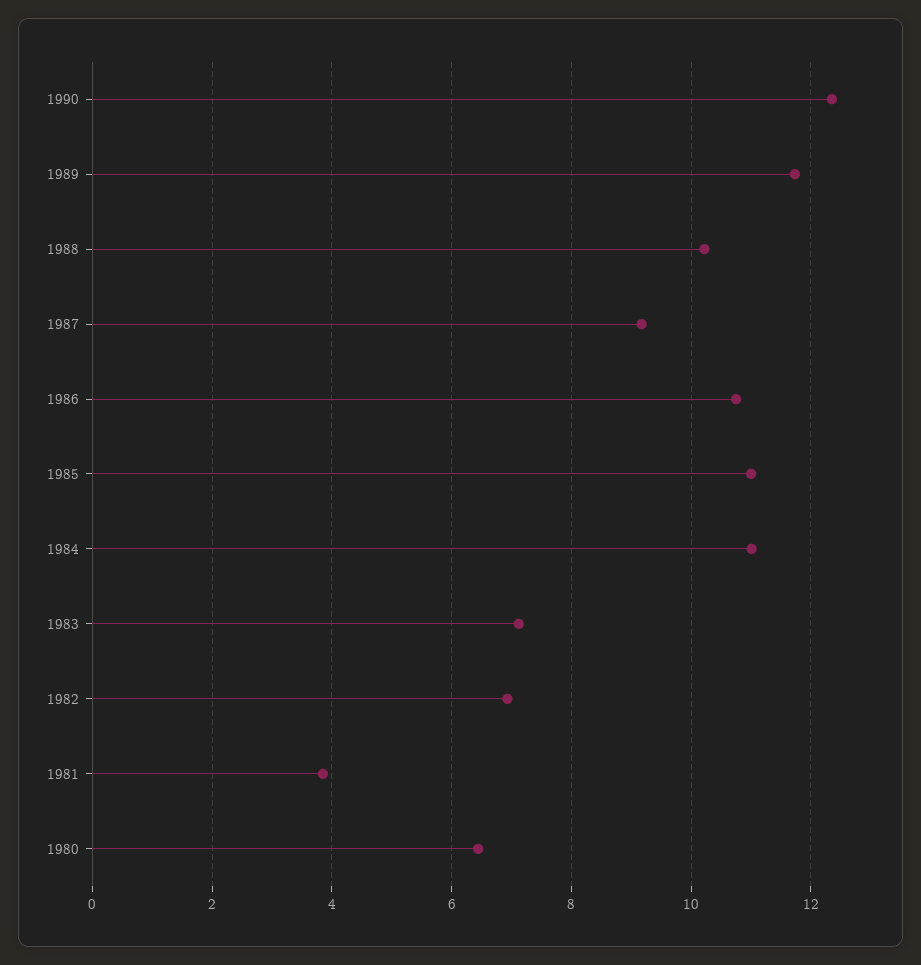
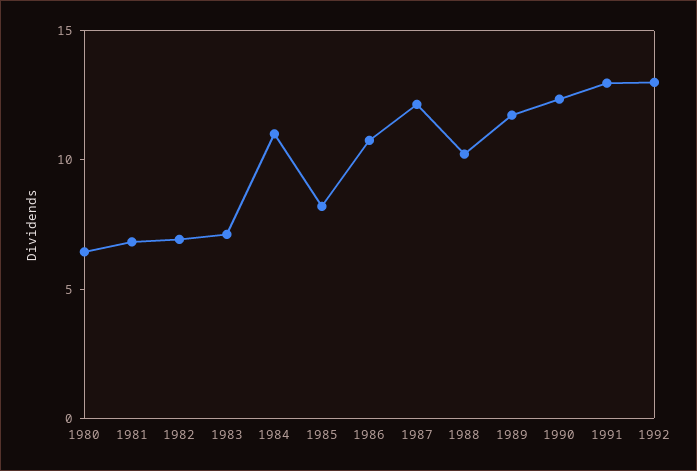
1987: 9.2 -> 12
1985: 11 -> 8
1981: 3.8 -> 7
1991: none -> 13
1992: none -> 13

